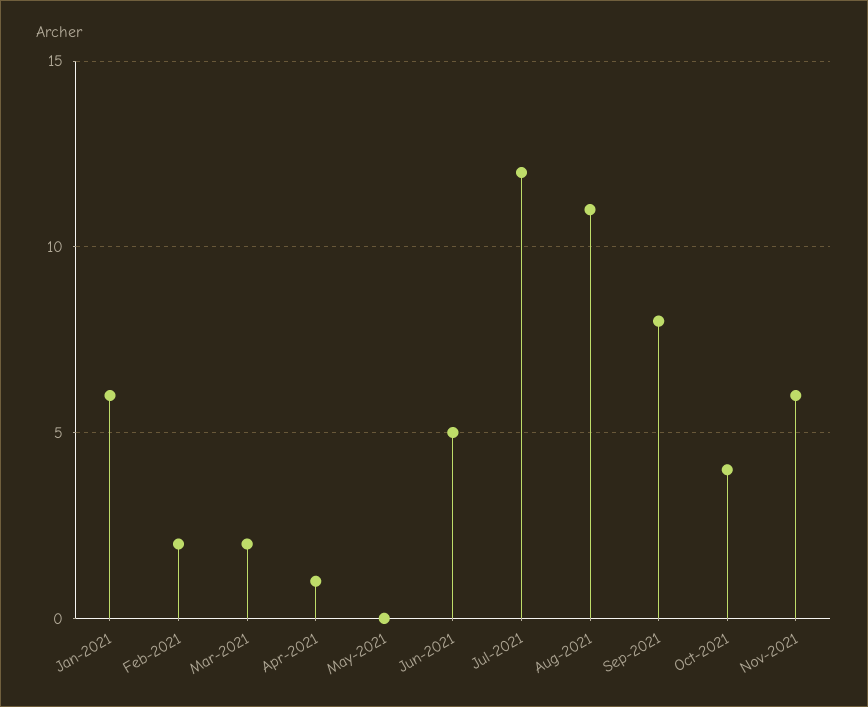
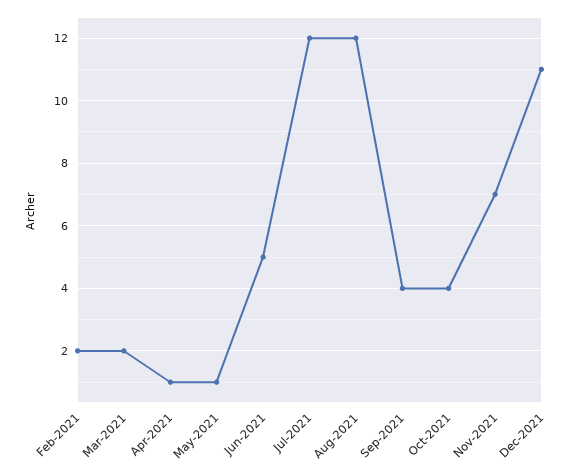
Jan-2021: 6 -> none
May-2021: 0 -> 1
Aug-2021: 11 -> 12
Sep-2021: 8 -> 4
Nov-2021: 6 -> 7
Dec-2021: none -> 11

